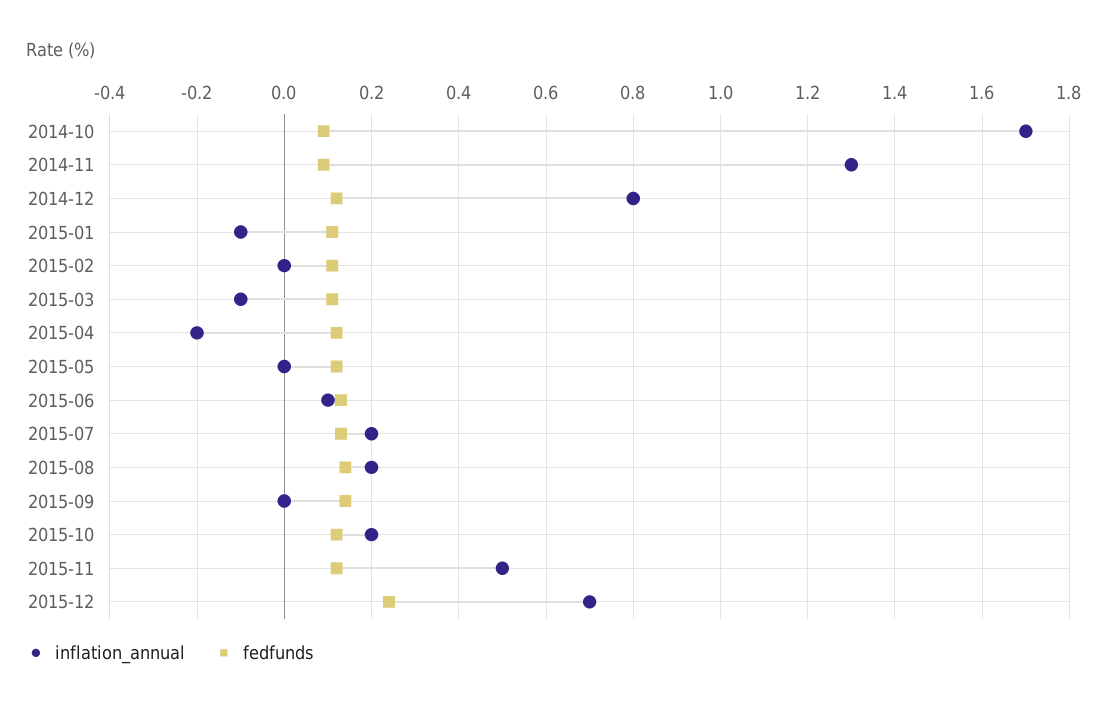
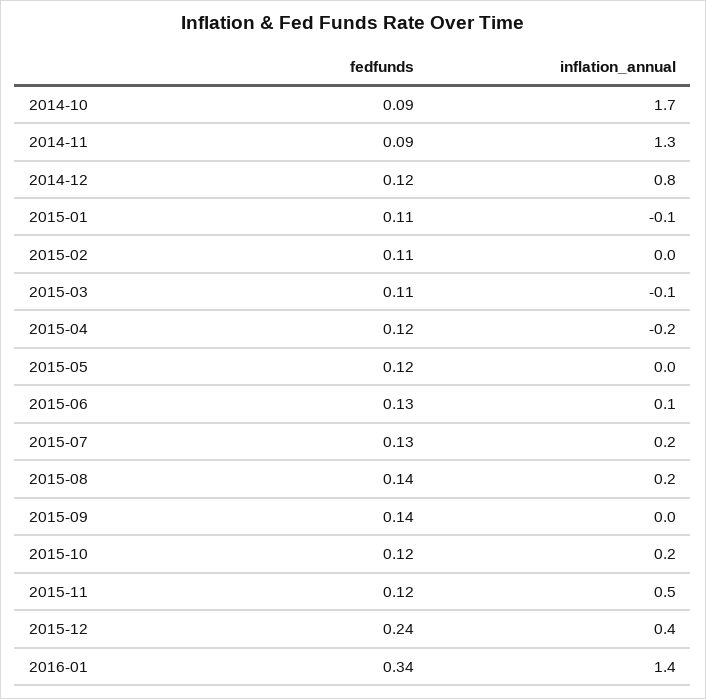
inflation_annual, 2015-12: 0.7 -> 0.4
fedfunds, 2016-01: none -> 0.34
inflation_annual, 2016-01: none -> 1.4

